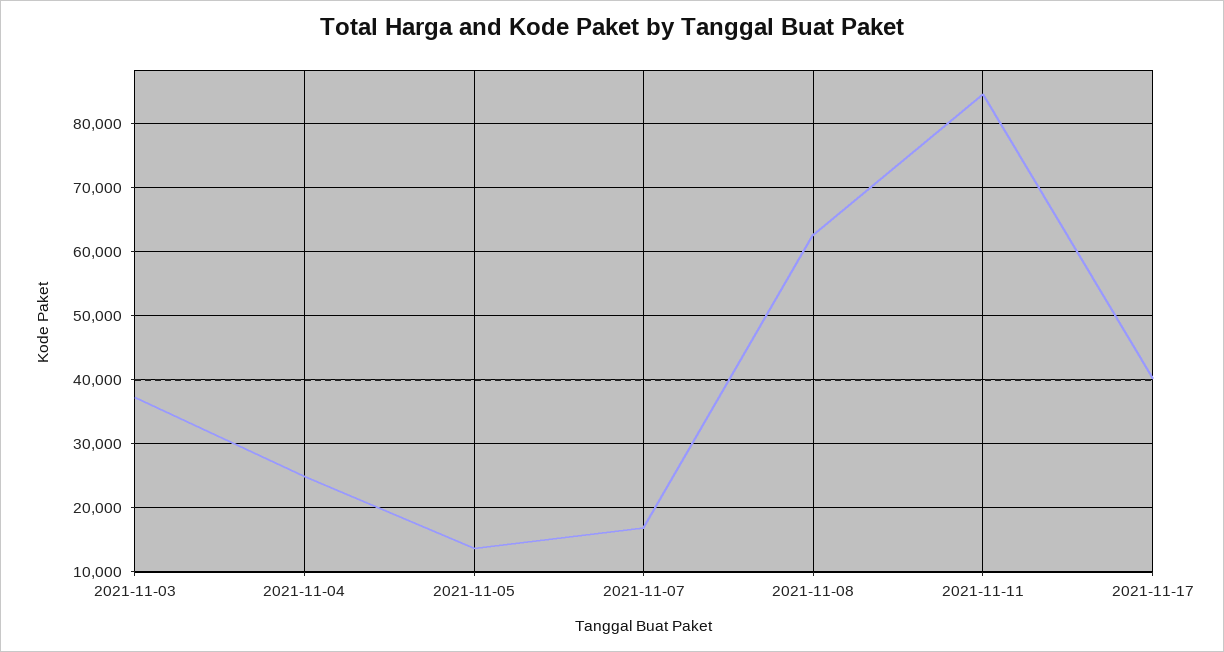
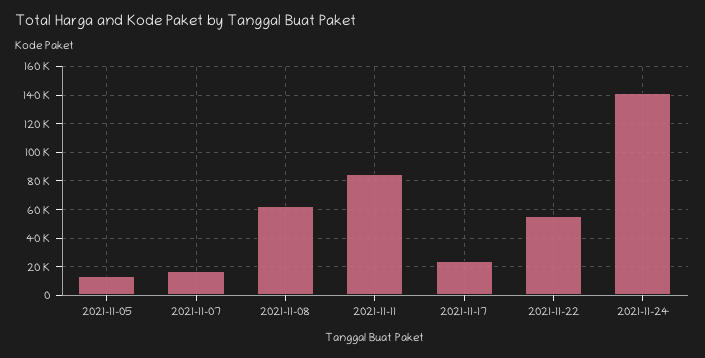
2021-11-03: 37000 -> none
2021-11-04: 25000 -> none
2021-11-17: 40000 -> 25000
2021-11-22: none -> 55000
2021-11-24: none -> 140000

